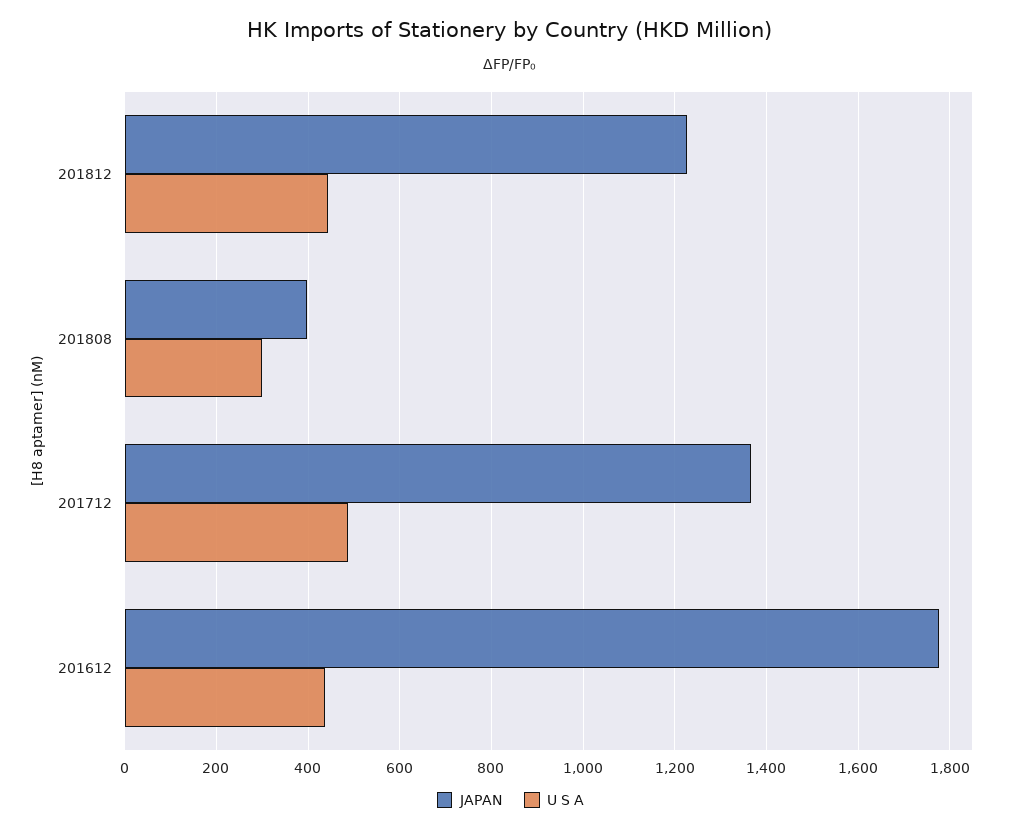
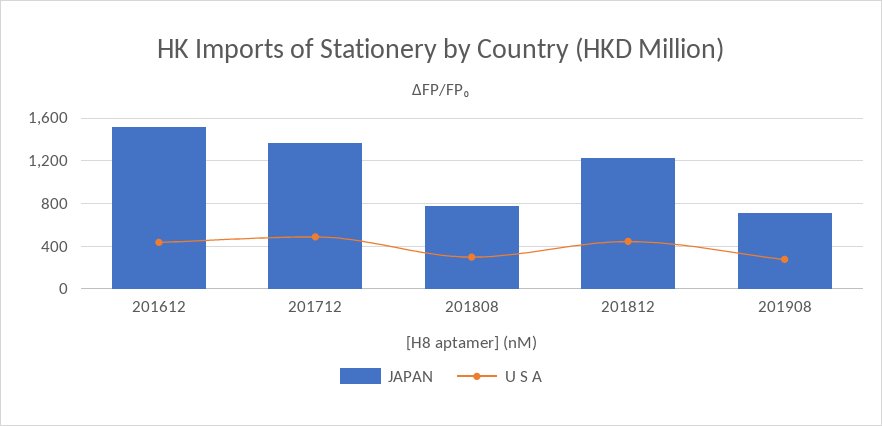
JAPAN, 201808: 400 -> 800
JAPAN, 201612: 1780 -> 1500
JAPAN, 201908: none -> 700
U S A, 201908: none -> 300

